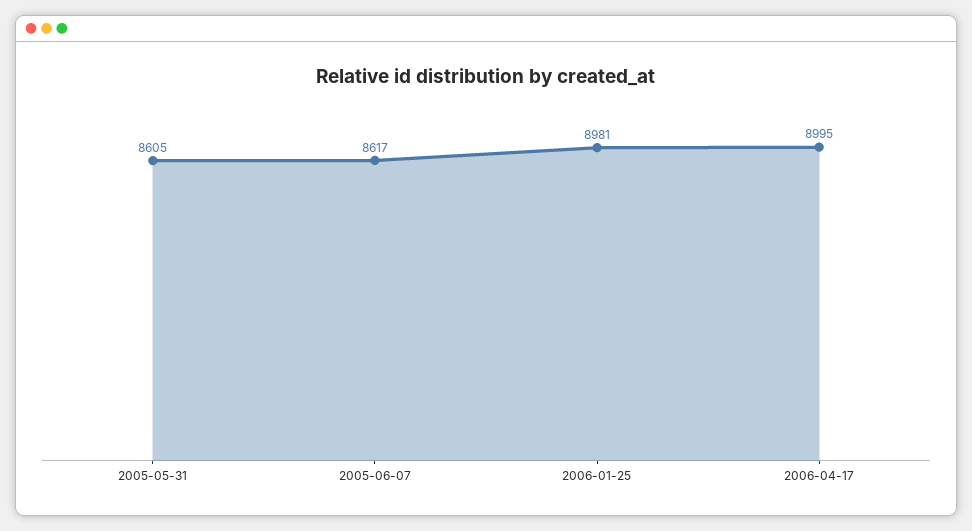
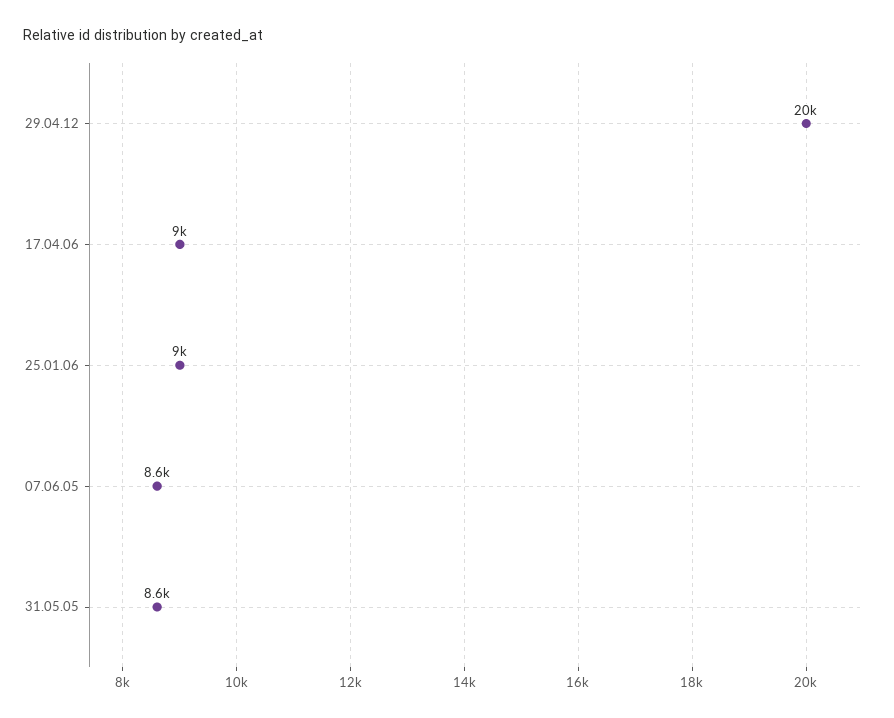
29.04.12: none -> 20000

